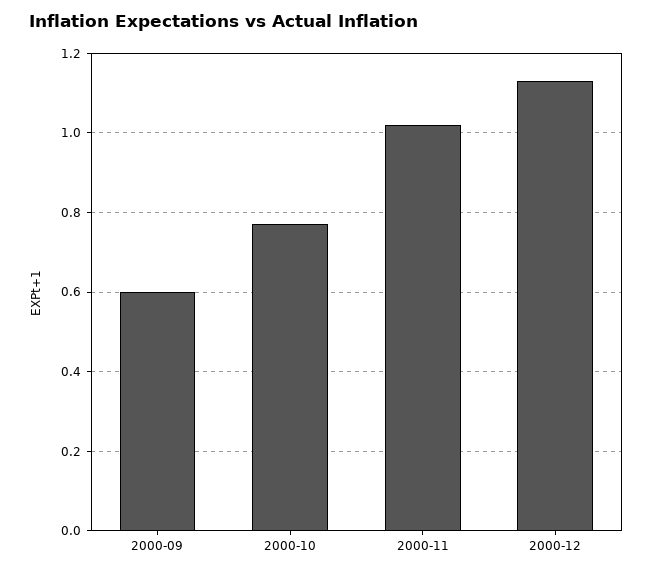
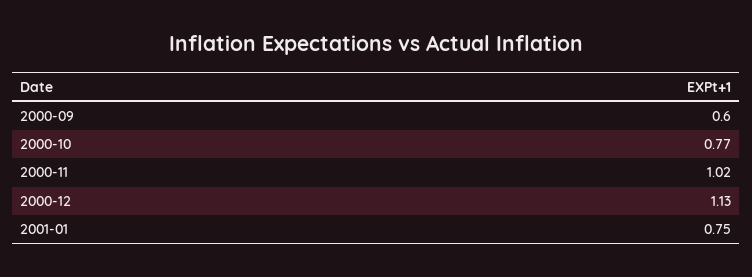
2001-01: none -> 0.75

